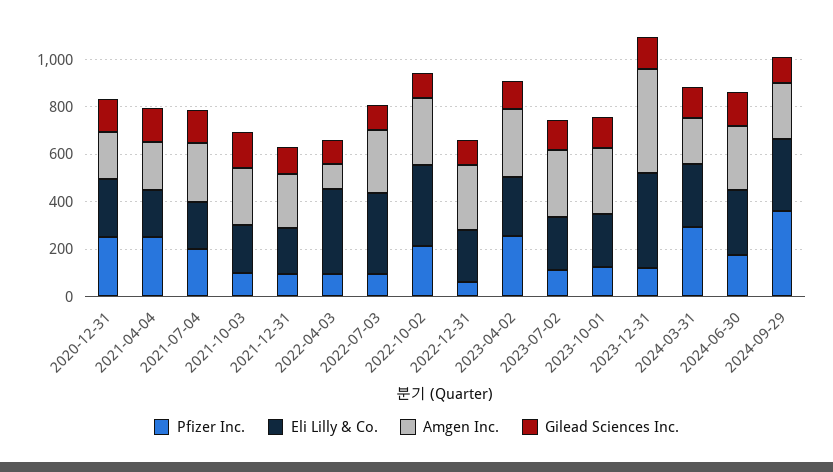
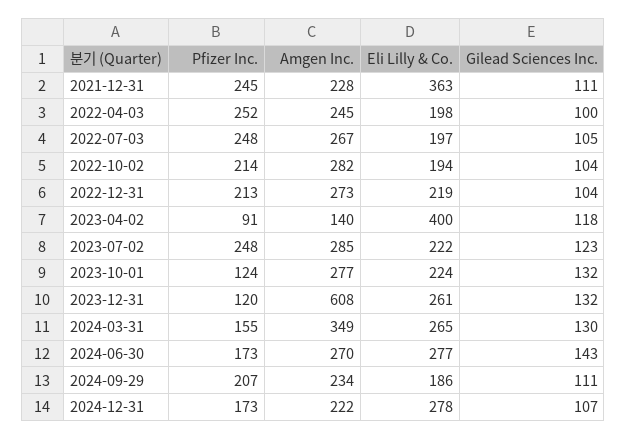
Pfizer Inc., 2020-12-31: 250 -> none
Eli Lilly & Co., 2020-12-31: 250 -> none
Amgen Inc., 2020-12-31: 200 -> none
Gilead Sciences Inc., 2020-12-31: 150 -> none
Pfizer Inc., 2021-04-04: 250 -> none
Eli Lilly & Co., 2021-04-04: 200 -> none
Amgen Inc., 2021-04-04: 200 -> none
Gilead Sciences Inc., 2021-04-04: 150 -> none
Pfizer Inc., 2021-07-04: 200 -> none
Eli Lilly & Co., 2021-07-04: 200 -> none
Amgen Inc., 2021-07-04: 250 -> none
Gilead Sciences Inc., 2021-07-04: 150 -> none
Pfizer Inc., 2021-10-03: 100 -> none
Eli Lilly & Co., 2021-10-03: 200 -> none
Amgen Inc., 2021-10-03: 250 -> none
Gilead Sciences Inc., 2021-10-03: 150 -> none
Pfizer Inc., 2021-12-31: 100 -> 245
Eli Lilly & Co., 2021-12-31: 200 -> 363
Pfizer Inc., 2022-04-03: 100 -> 252
Eli Lilly & Co., 2022-04-03: 350 -> 198
Amgen Inc., 2022-04-03: 100 -> 245
Pfizer Inc., 2022-07-03: 100 -> 248
Eli Lilly & Co., 2022-07-03: 350 -> 197
Eli Lilly & Co., 2022-10-02: 350 -> 194
Pfizer Inc., 2022-12-31: 50 -> 213
Pfizer Inc., 2023-04-02: 250 -> 91
Eli Lilly & Co., 2023-04-02: 250 -> 400
Amgen Inc., 2023-04-02: 300 -> 140
Pfizer Inc., 2023-07-02: 100 -> 248
Eli Lilly & Co., 2023-12-31: 400 -> 261
Amgen Inc., 2023-12-31: 450 -> 608
Pfizer Inc., 2024-03-31: 300 -> 155
Amgen Inc., 2024-03-31: 200 -> 349
Pfizer Inc., 2024-09-29: 350 -> 207
Eli Lilly & Co., 2024-09-29: 300 -> 186
Pfizer Inc., 2024-12-31: none -> 173
Amgen Inc., 2024-12-31: none -> 222
Eli Lilly & Co., 2024-12-31: none -> 278
Gilead Sciences Inc., 2024-12-31: none -> 107

